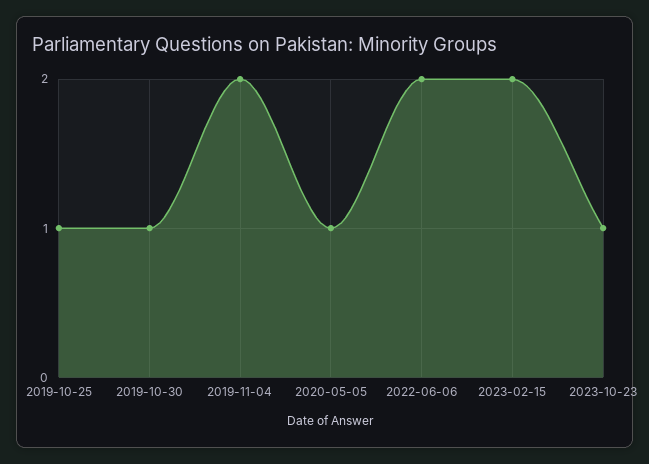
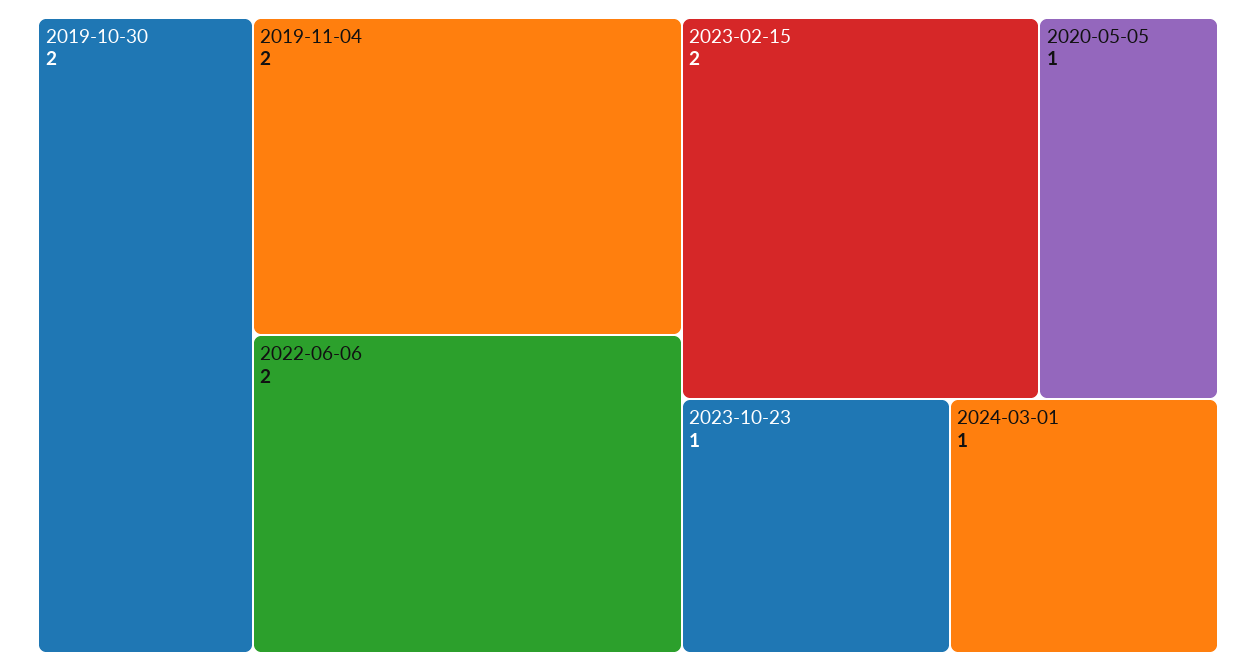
2019-10-25: 1 -> none
2019-10-30: 1 -> 2
2024-03-01: none -> 1

